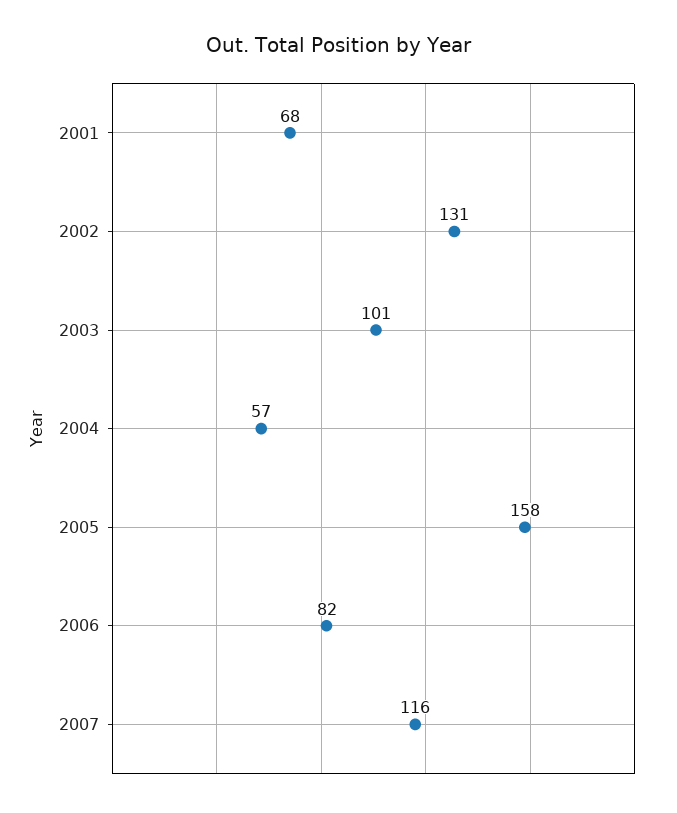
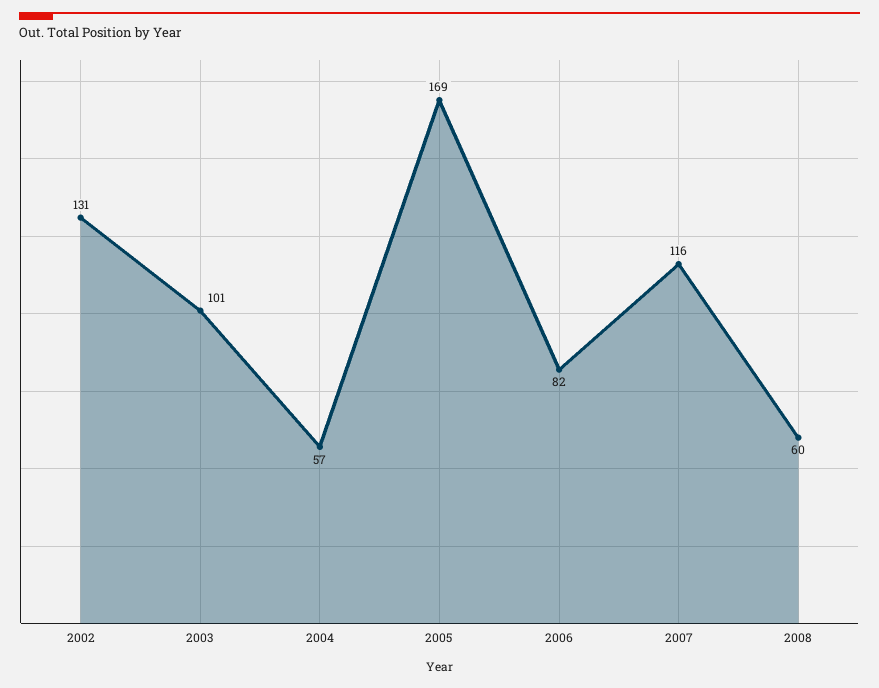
2001: 68 -> none
2005: 158 -> 169
2008: none -> 60

